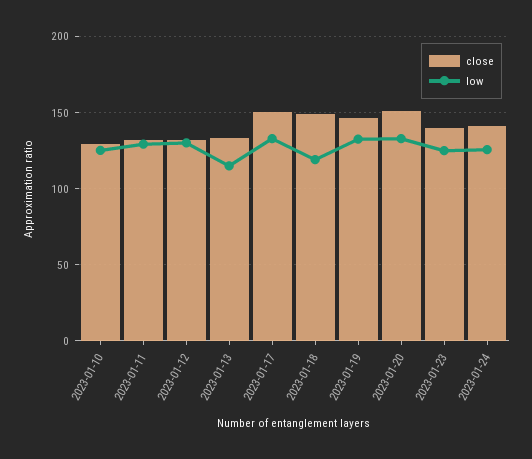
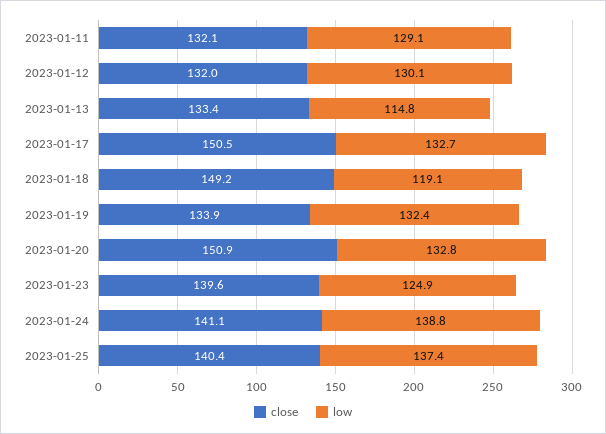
close, 2023-01-10: 130 -> none
low, 2023-01-10: 125 -> none
close, 2023-01-19: 145 -> 133.9
low, 2023-01-24: 125 -> 138.8
close, 2023-01-25: none -> 140.4
low, 2023-01-25: none -> 137.4

